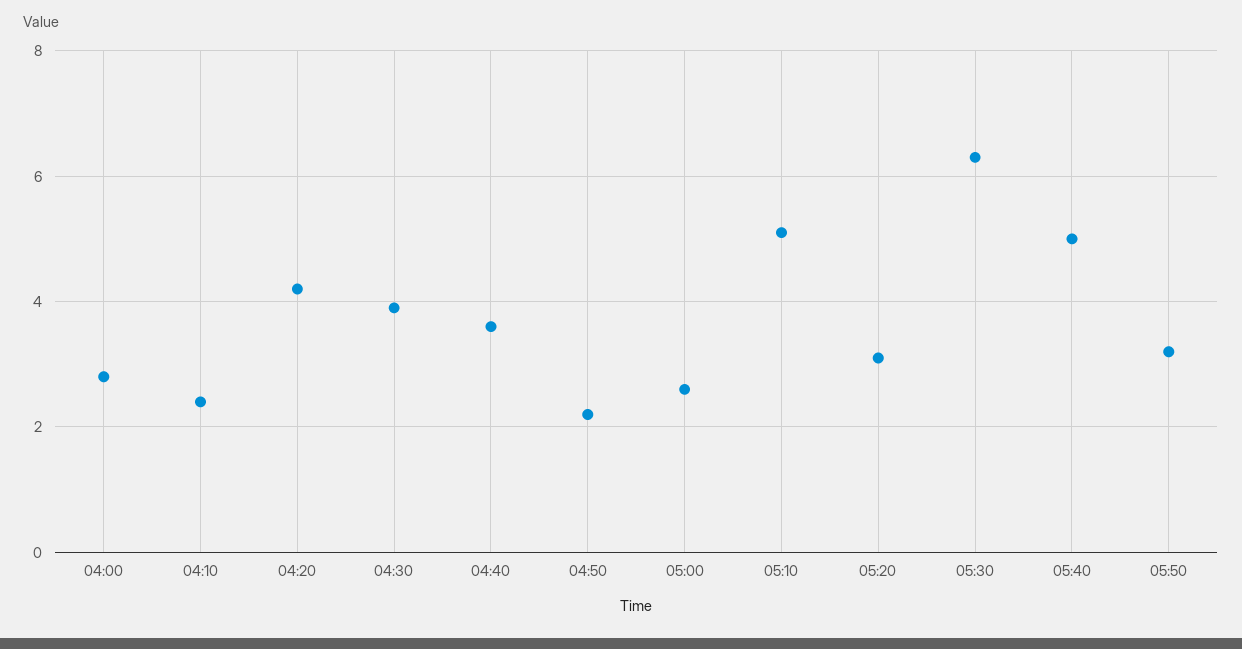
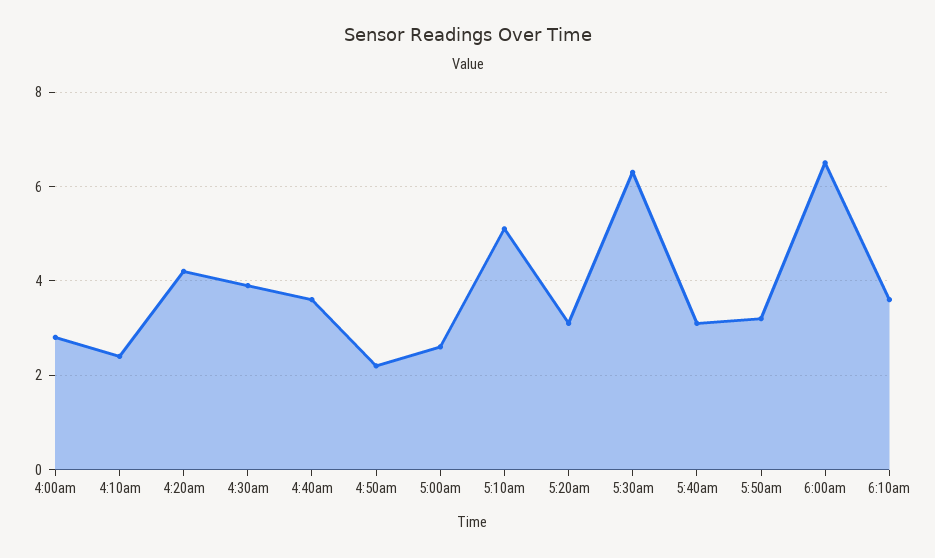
05:40: 5 -> 3
6:00am: none -> 6.5
6:10am: none -> 3.5

